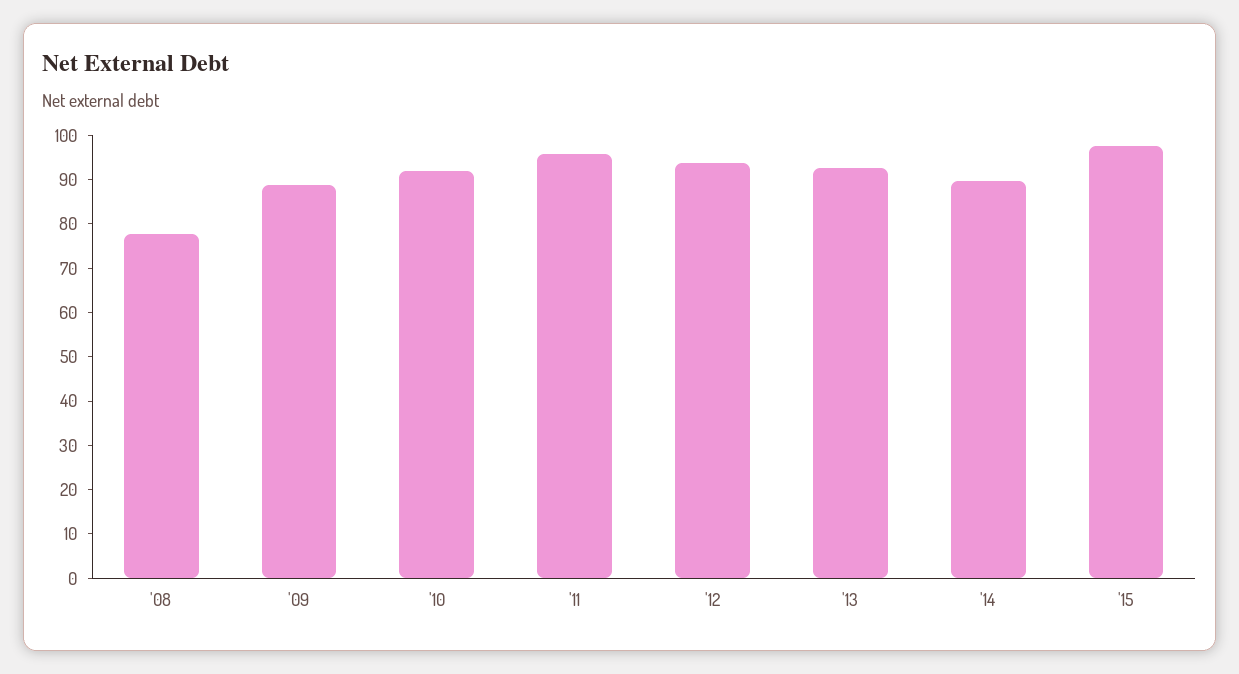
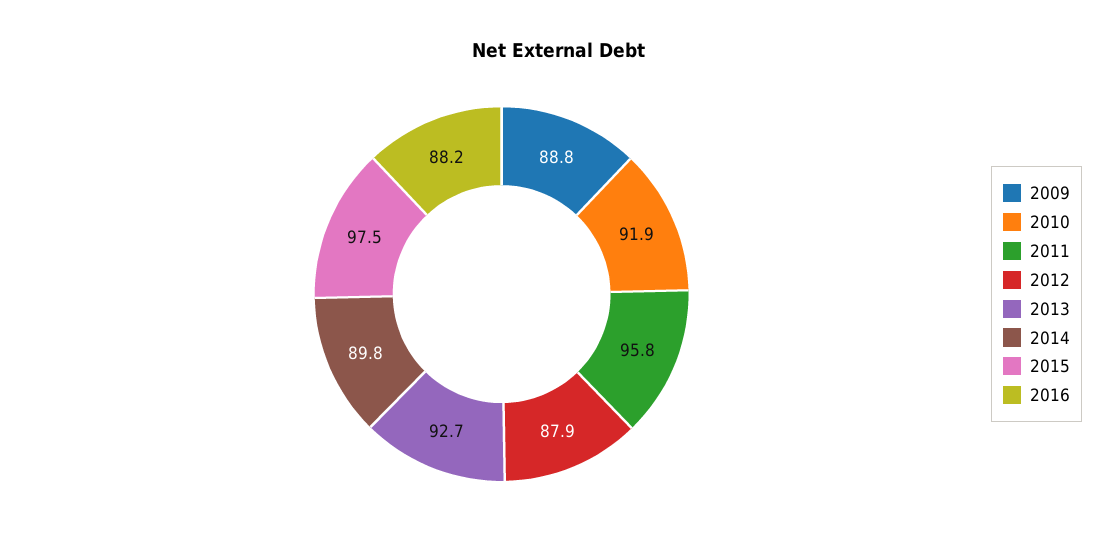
'08: 78 -> none
'12: 94 -> 87.9
2016: none -> 88.2

